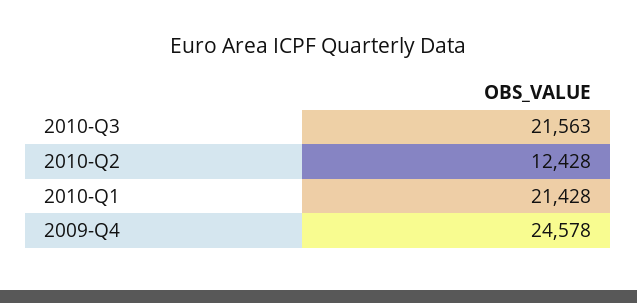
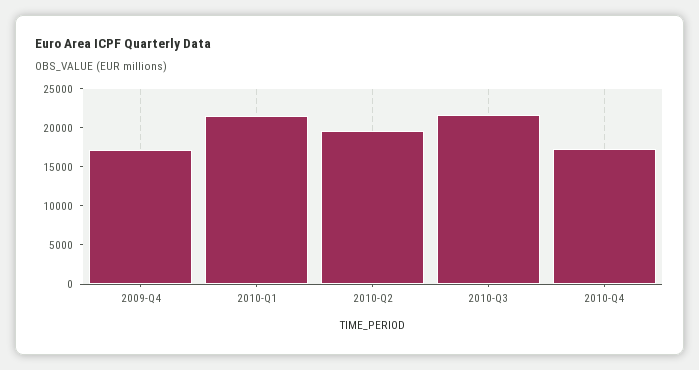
2010-Q2: 12428 -> 20000
2009-Q4: 24578 -> 17500
2010-Q4: none -> 17500

